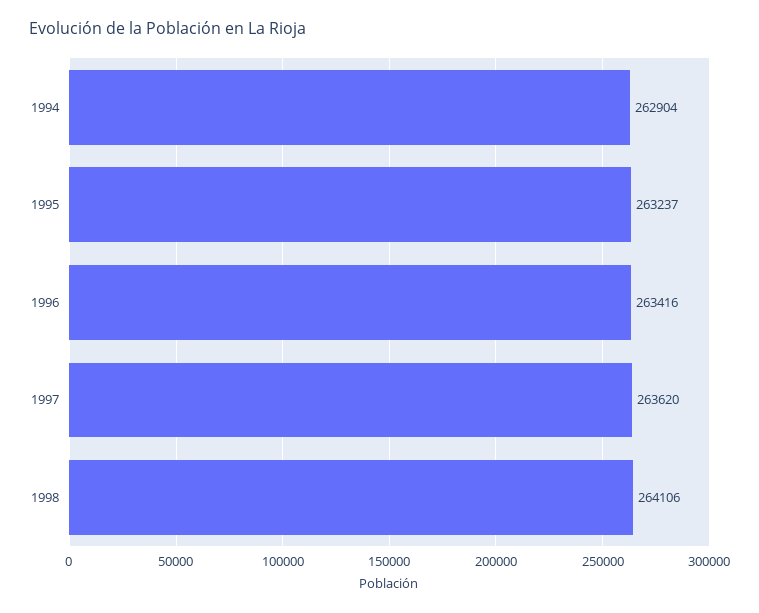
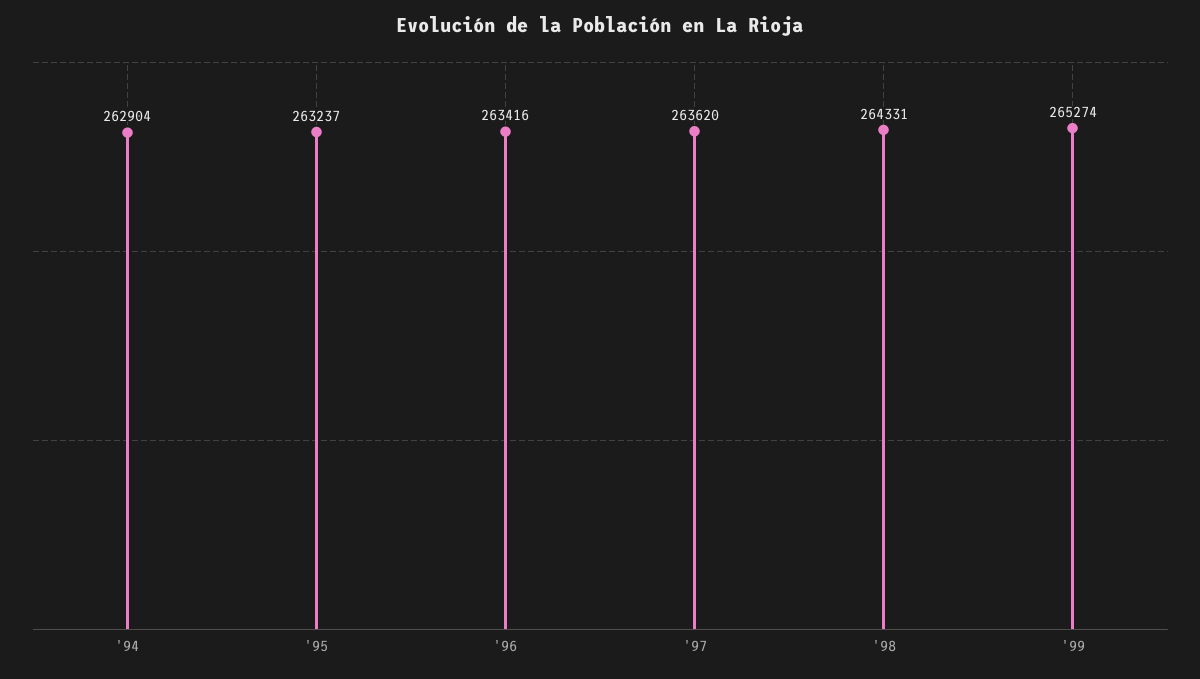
1998: 264106 -> 264331
'99: none -> 265274

